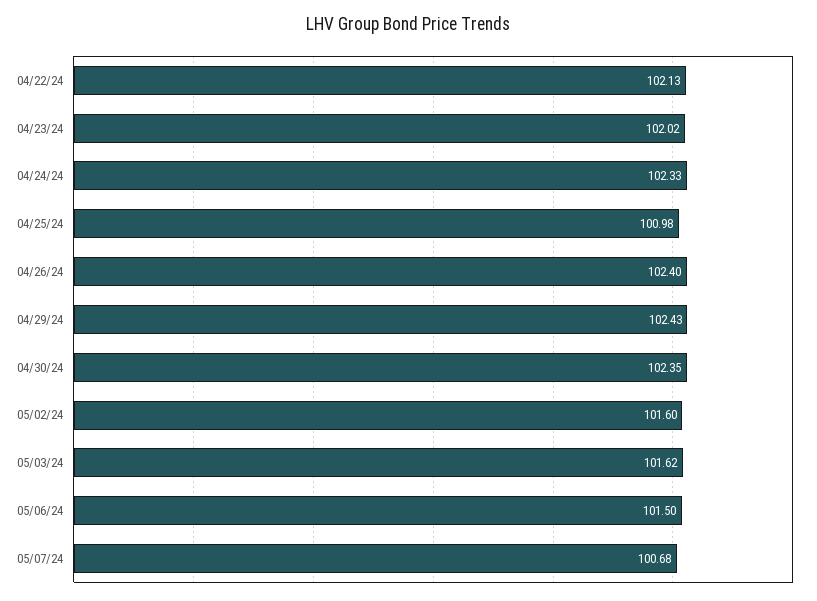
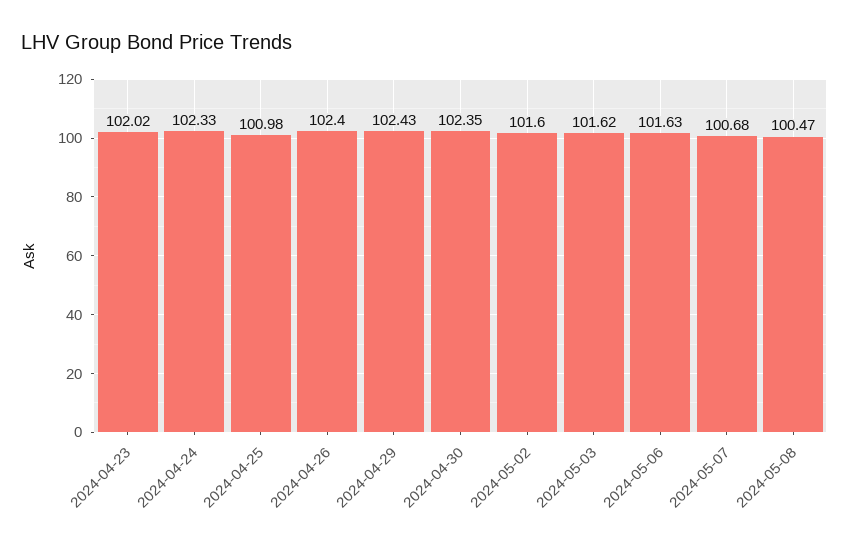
04/22/24: 102.13 -> none
05/06/24: 101.5 -> 101.63
2024-05-08: none -> 100.47

